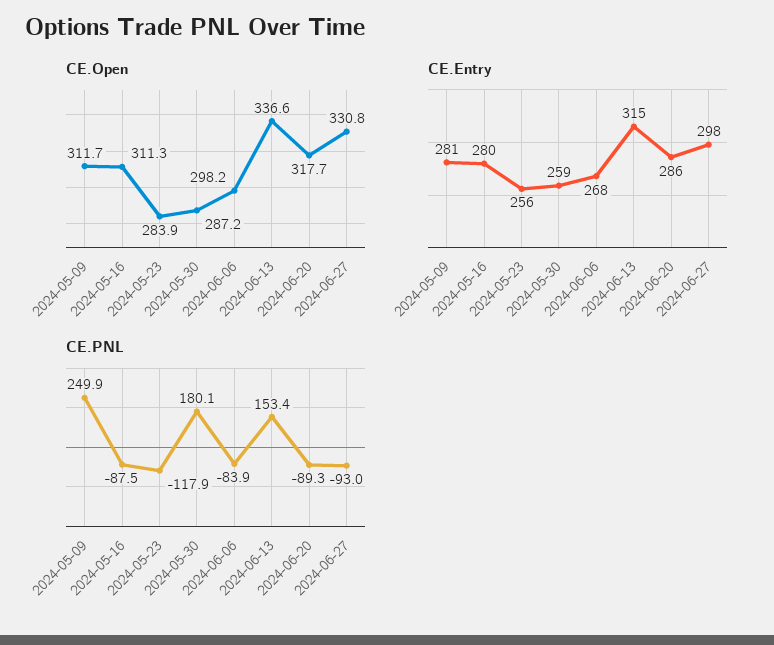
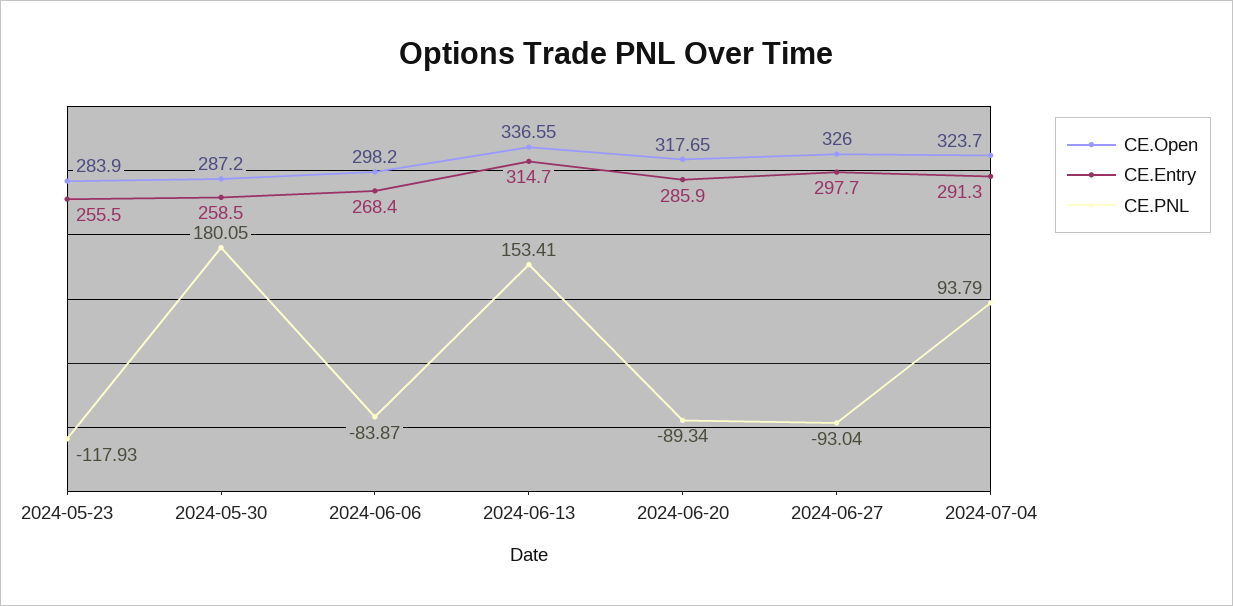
CE.Open, 2024-05-09: 311.7 -> none
CE.Open, 2024-05-16: 311.3 -> none
CE.Open, 2024-06-27: 330.8 -> 326
CE.Entry, 2024-05-09: 281 -> none
CE.Entry, 2024-05-16: 280 -> none
CE.PNL, 2024-05-09: 249.9 -> none
CE.PNL, 2024-05-16: -87.5 -> none
CE.Open, 2024-07-04: none -> 323.7
CE.Entry, 2024-07-04: none -> 291.3
CE.PNL, 2024-07-04: none -> 93.79

